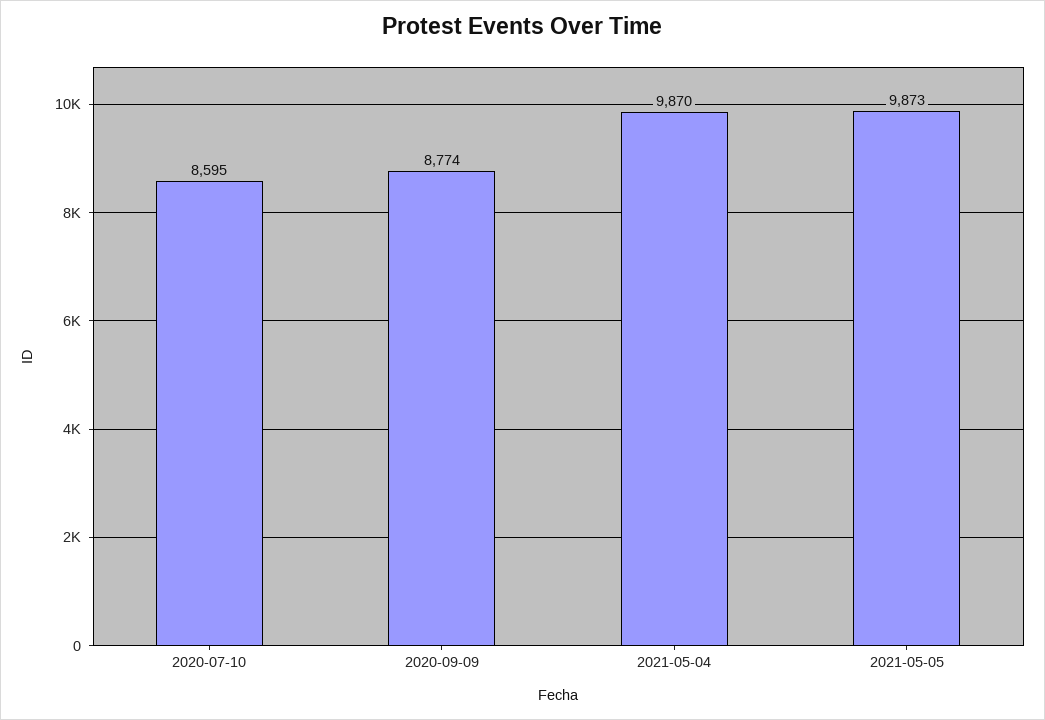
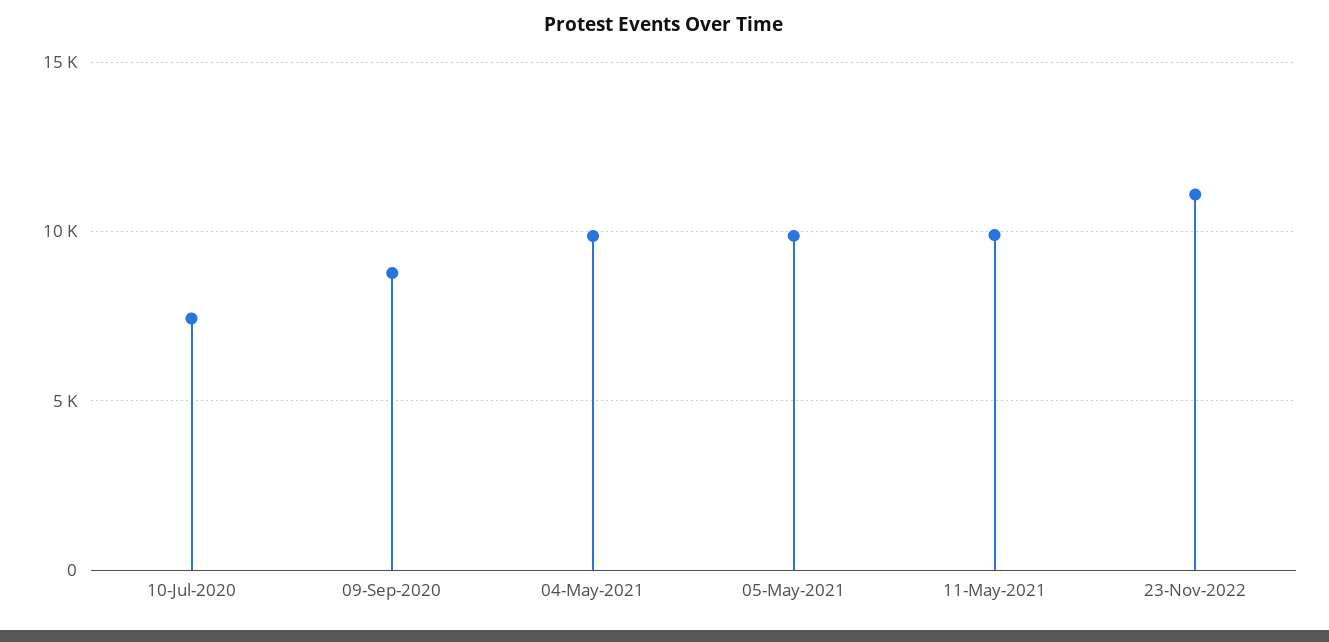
2020-07-10: 8595 -> 7500
11-May-2021: none -> 10000
23-Nov-2022: none -> 11000

